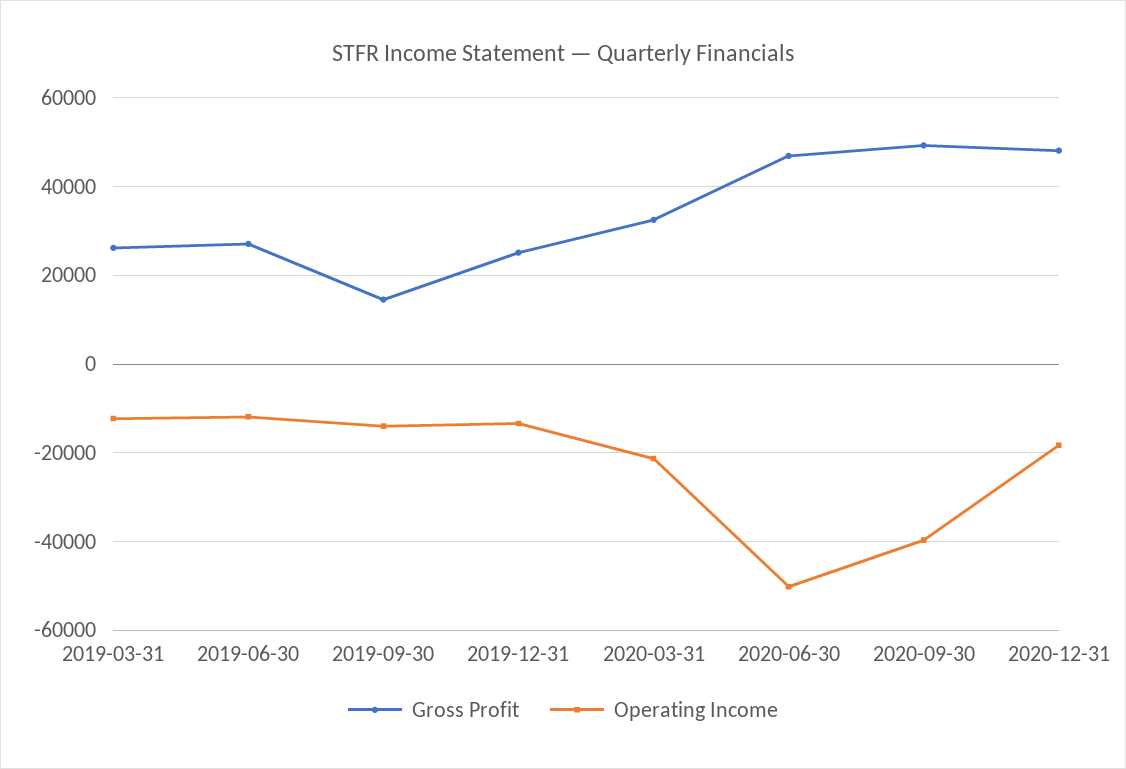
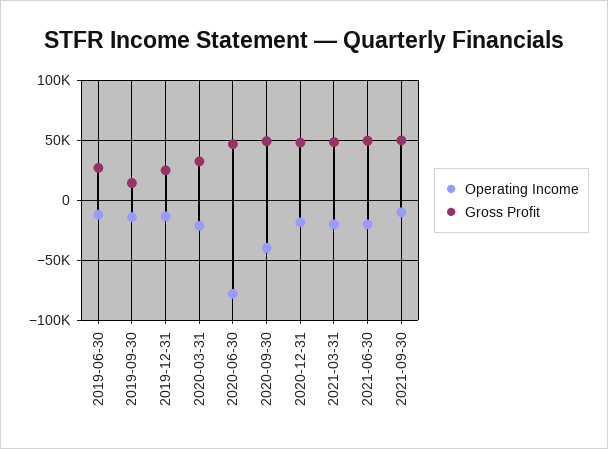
Gross Profit, 2019-03-31: 26000 -> none
Operating Income, 2019-03-31: -12000 -> none
Operating Income, 2020-06-30: -50000 -> -80000
Operating Income, 2021-03-31: none -> -20000
Gross Profit, 2021-03-31: none -> 50000
Operating Income, 2021-06-30: none -> -20000
Gross Profit, 2021-06-30: none -> 50000
Operating Income, 2021-09-30: none -> -10000
Gross Profit, 2021-09-30: none -> 50000

